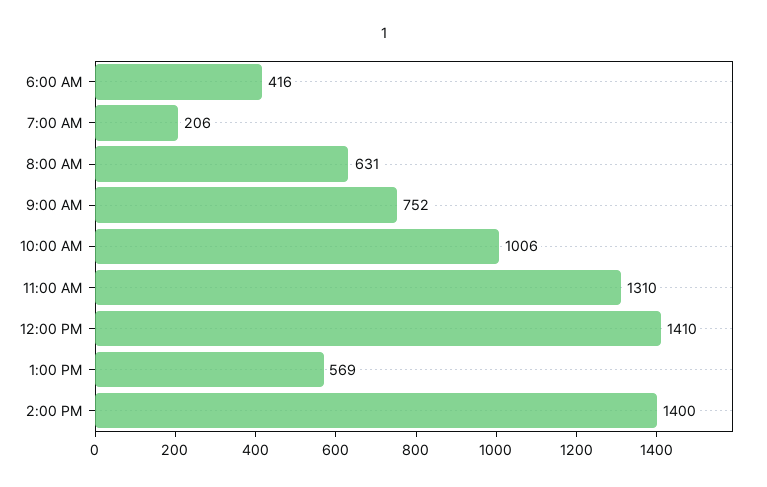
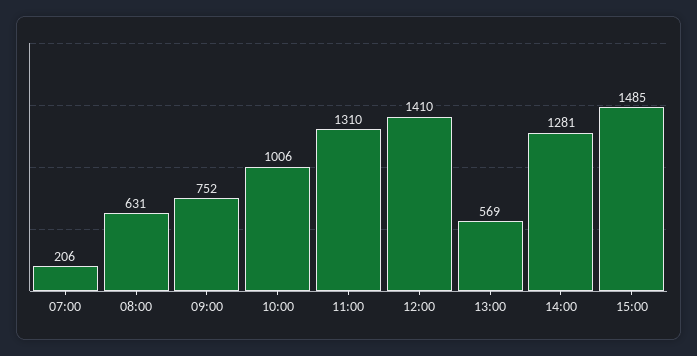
6:00 AM: 416 -> none
2:00 PM: 1400 -> 1281
15:00: none -> 1485

